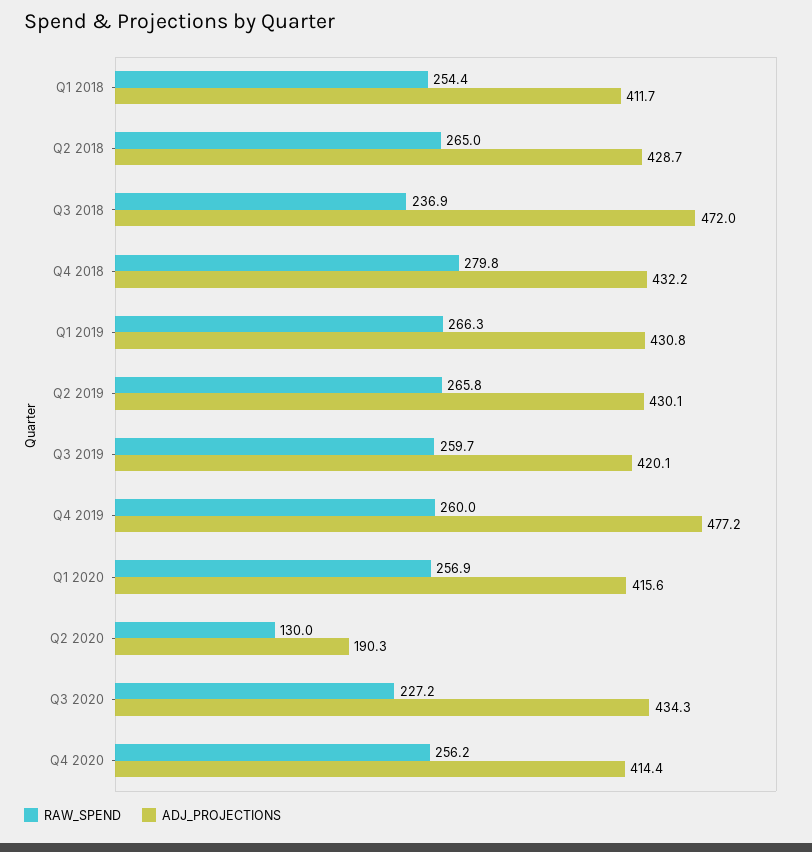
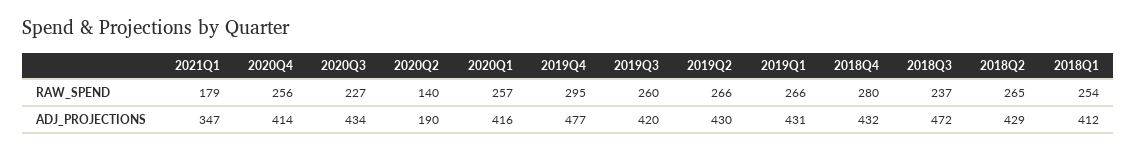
RAW_SPEND, Q4 2019: 260 -> 295
RAW_SPEND, Q2 2020: 130 -> 140
RAW_SPEND, 2021Q1: none -> 179
ADJ_PROJECTIONS, 2021Q1: none -> 347

